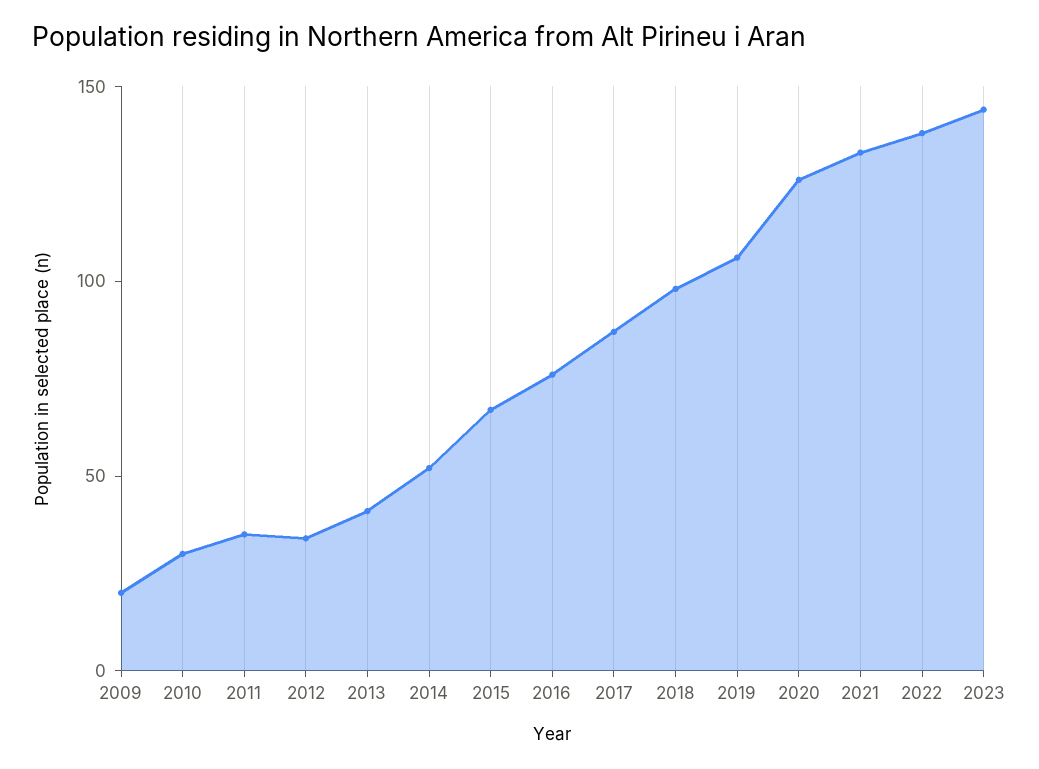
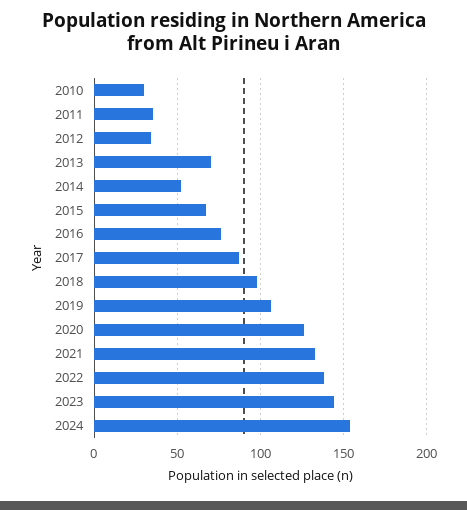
2009: 20 -> none
2013: 40 -> 70
2024: none -> 155

